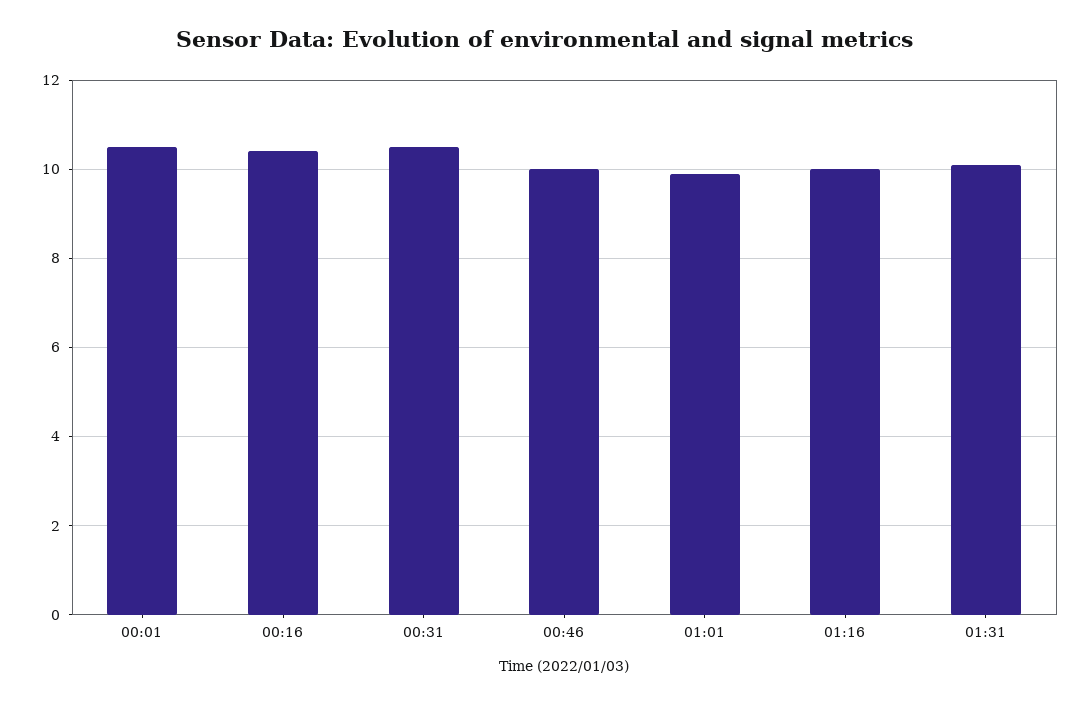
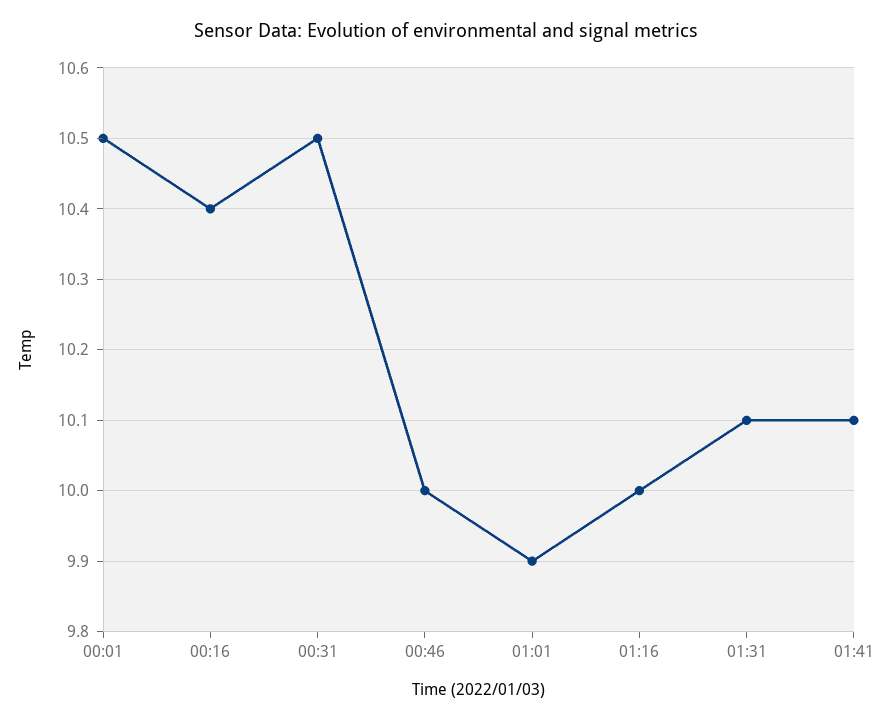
01:41: none -> 10.1

